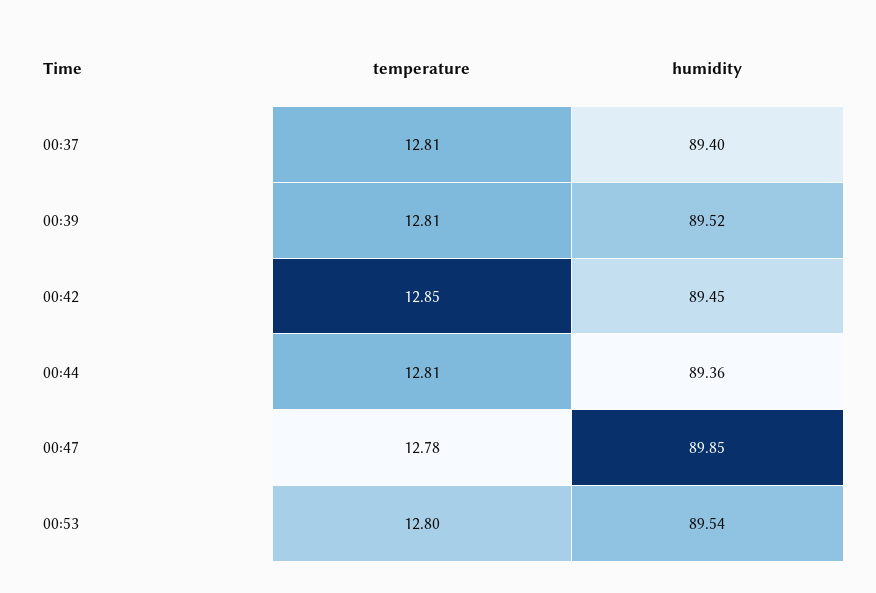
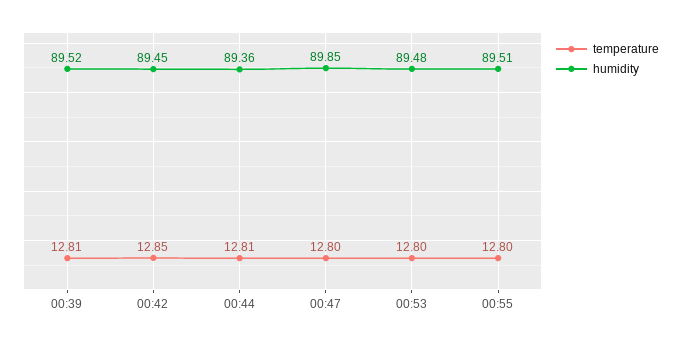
temperature, 00:37: 12.81 -> none
humidity, 00:37: 89.4 -> none
temperature, 00:47: 12.78 -> 12.8
humidity, 00:53: 89.54 -> 89.48
temperature, 00:55: none -> 12.8
humidity, 00:55: none -> 89.51

